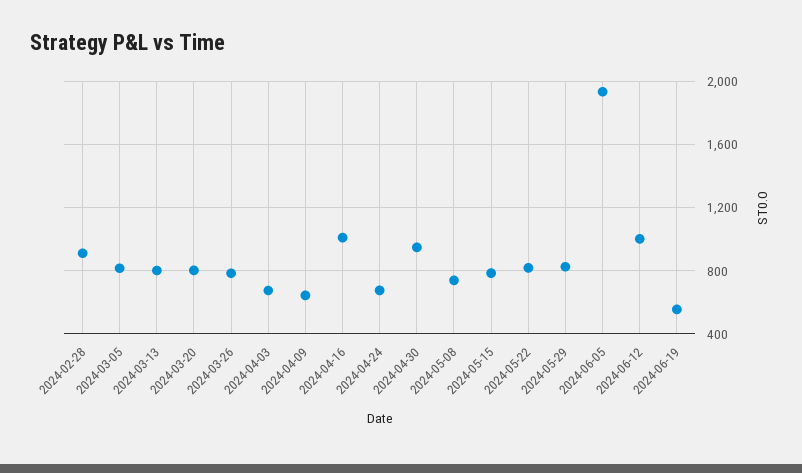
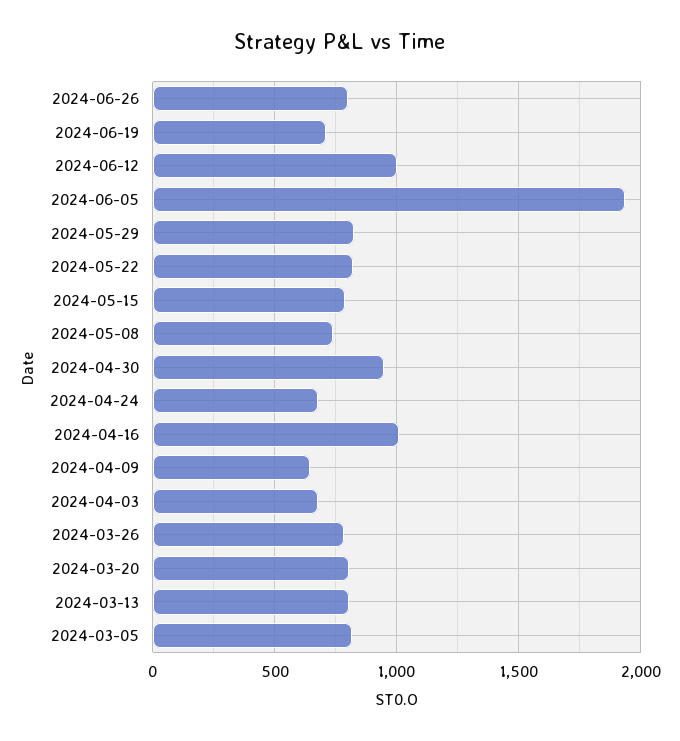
2024-02-28: 900 -> none
2024-06-19: 550 -> 700
2024-06-26: none -> 800

